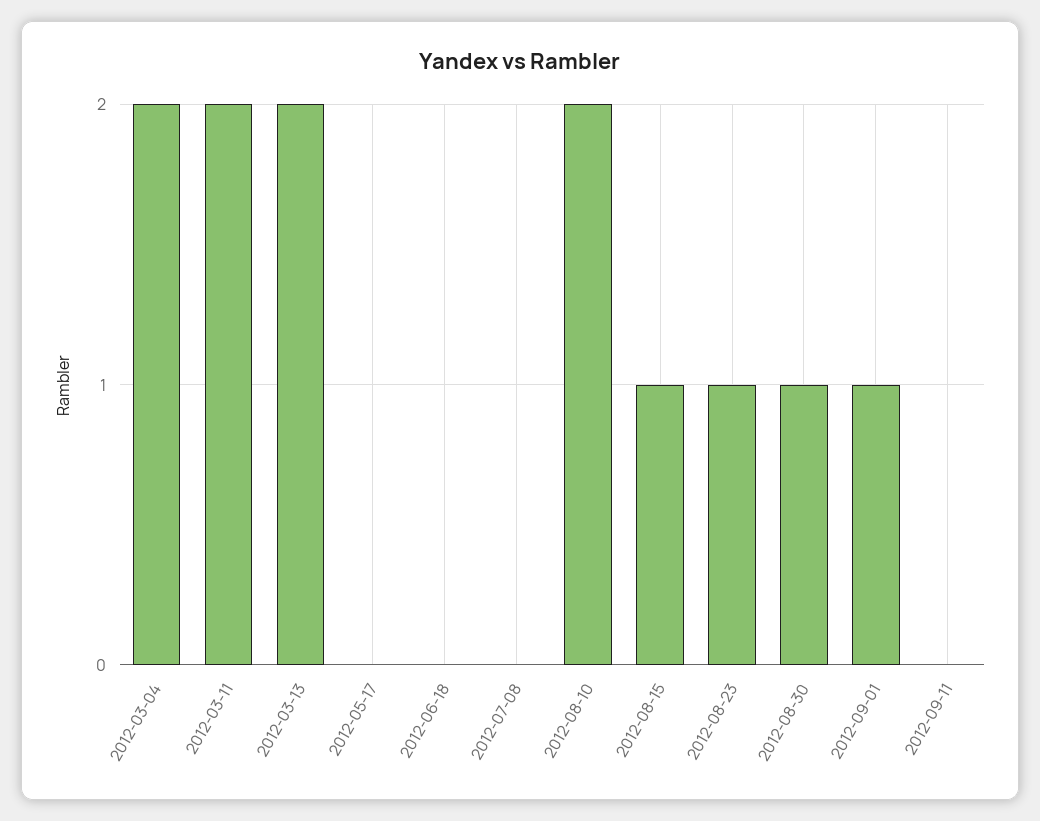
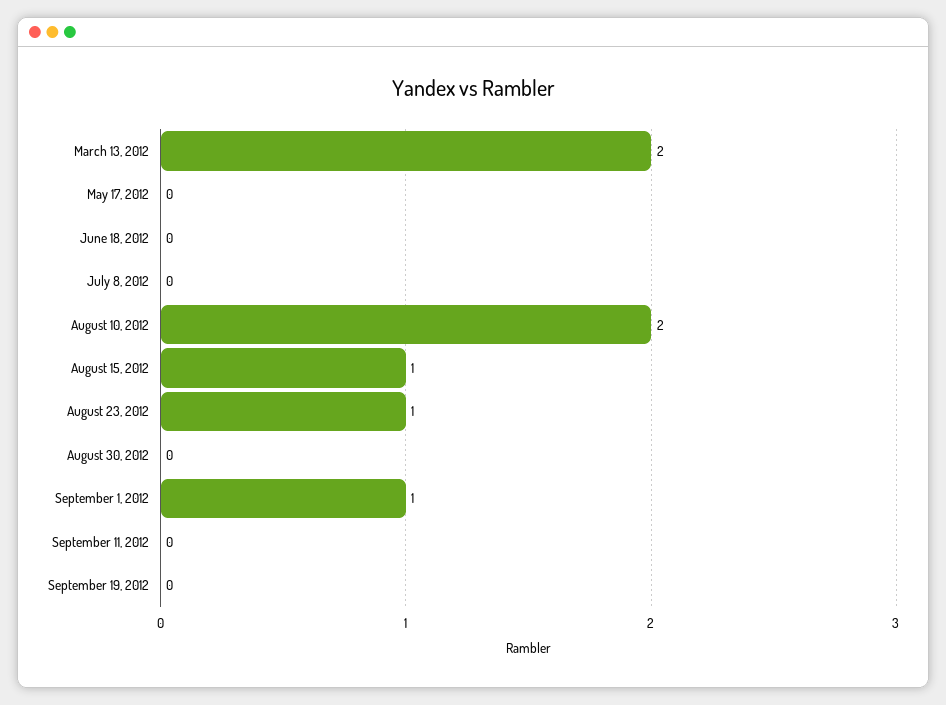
2012-03-04: 2 -> none
2012-03-11: 2 -> none
2012-08-30: 1 -> 0
September 19, 2012: none -> 0

